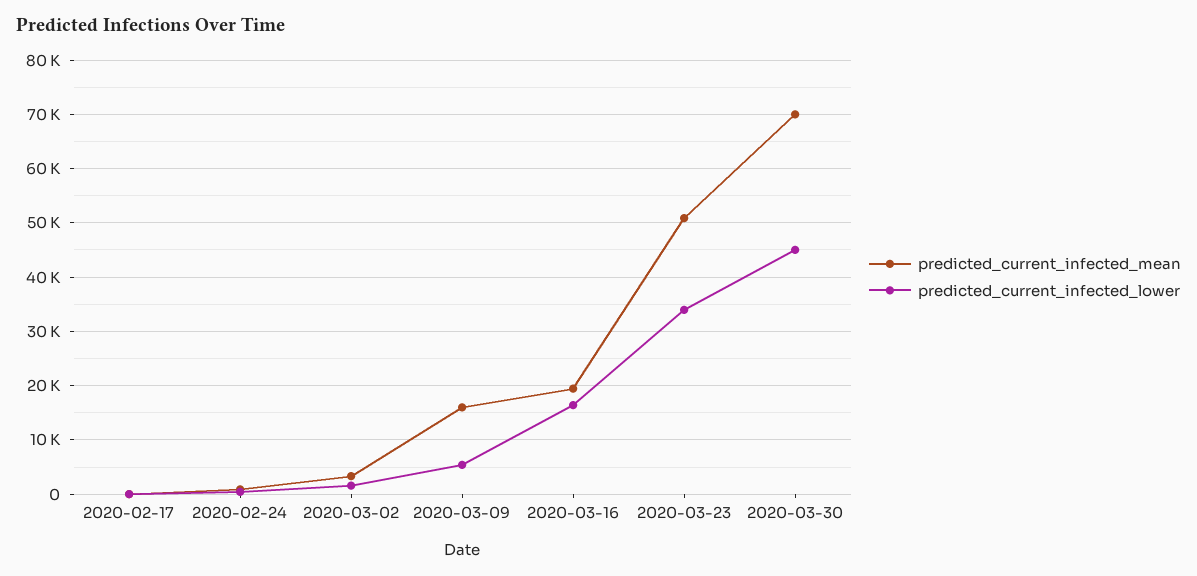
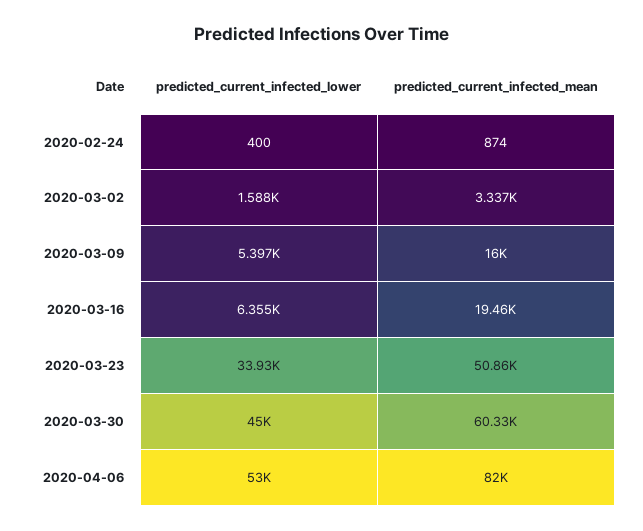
predicted_current_infected_mean, 2020-02-17: 0 -> none
predicted_current_infected_lower, 2020-02-17: 0 -> none
predicted_current_infected_lower, 2020-03-16: 16000 -> 6355
predicted_current_infected_mean, 2020-03-30: 70000 -> 60330
predicted_current_infected_lower, 2020-04-06: none -> 53000
predicted_current_infected_mean, 2020-04-06: none -> 82000

